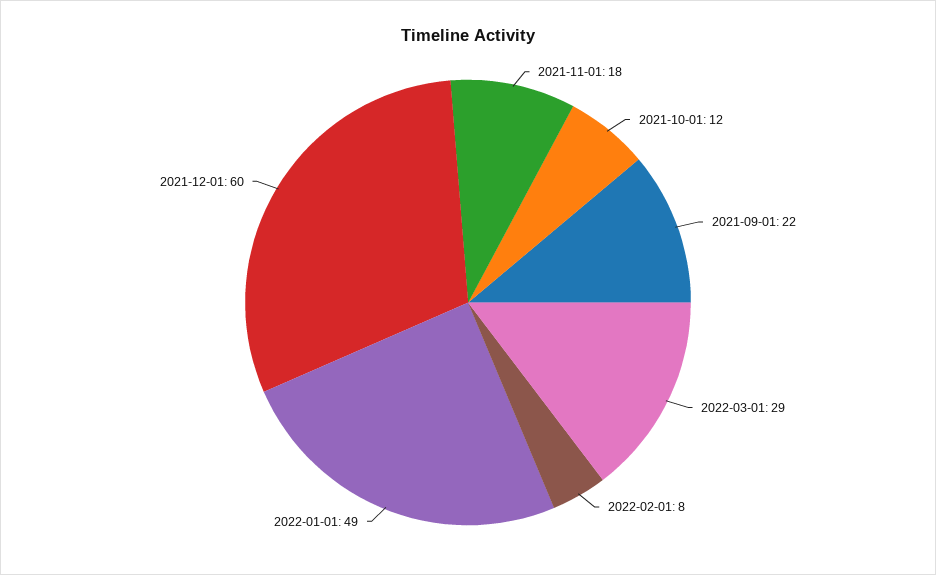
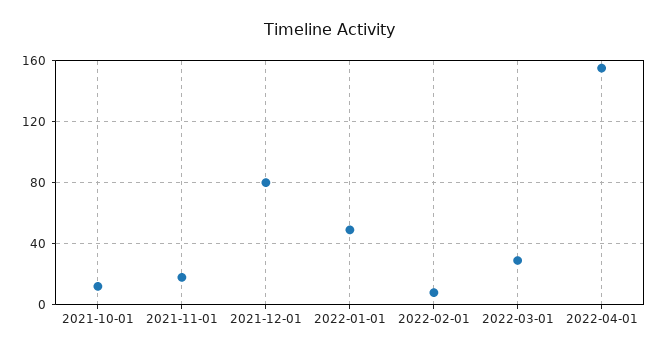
2021-09-01: 22 -> none
2021-12-01: 60 -> 80
2022-04-01: none -> 155

